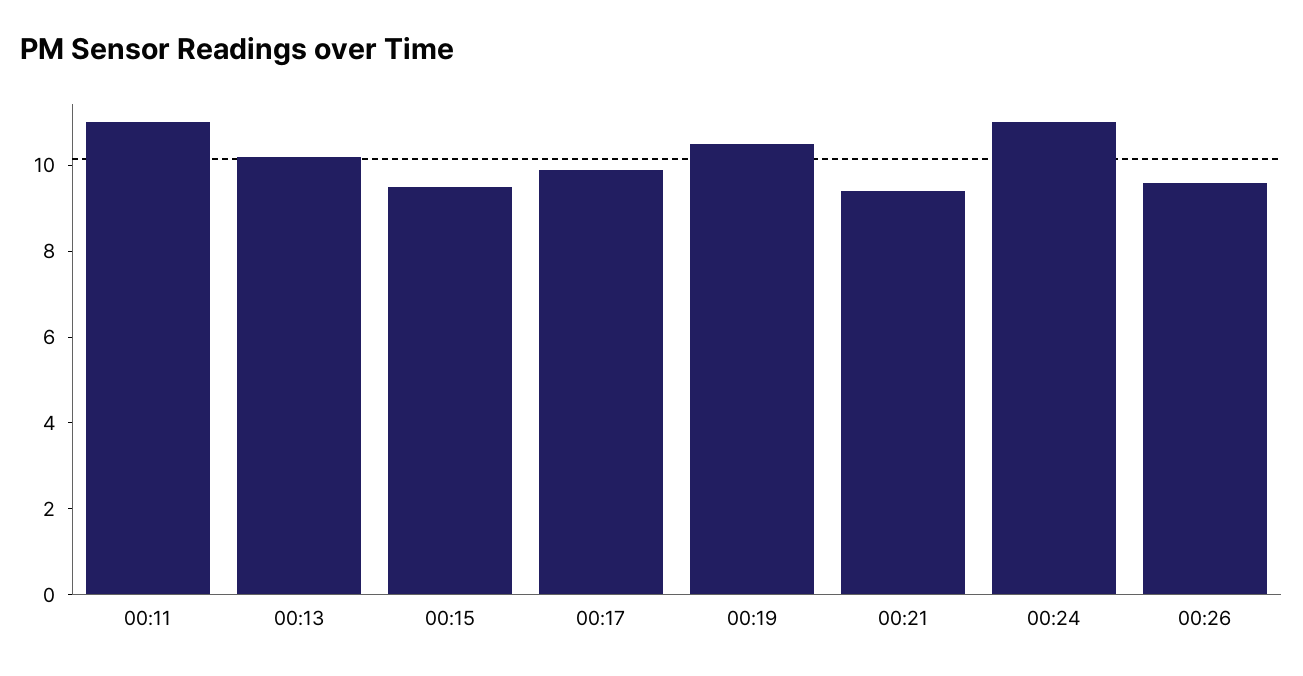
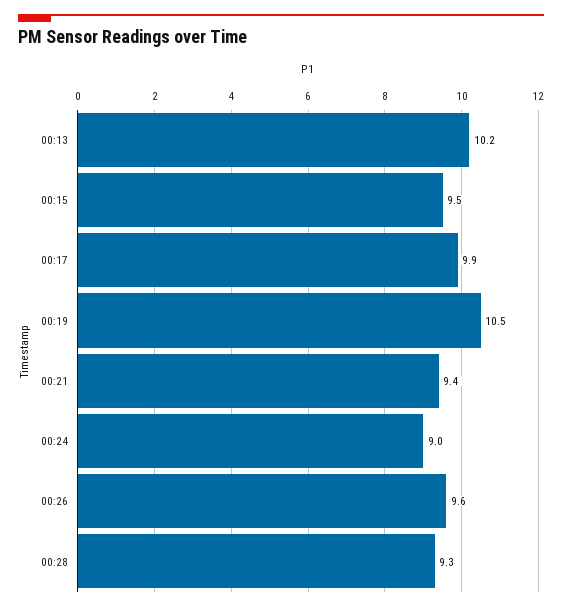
00:11: 11 -> none
00:24: 11 -> 9
00:28: none -> 9.3

